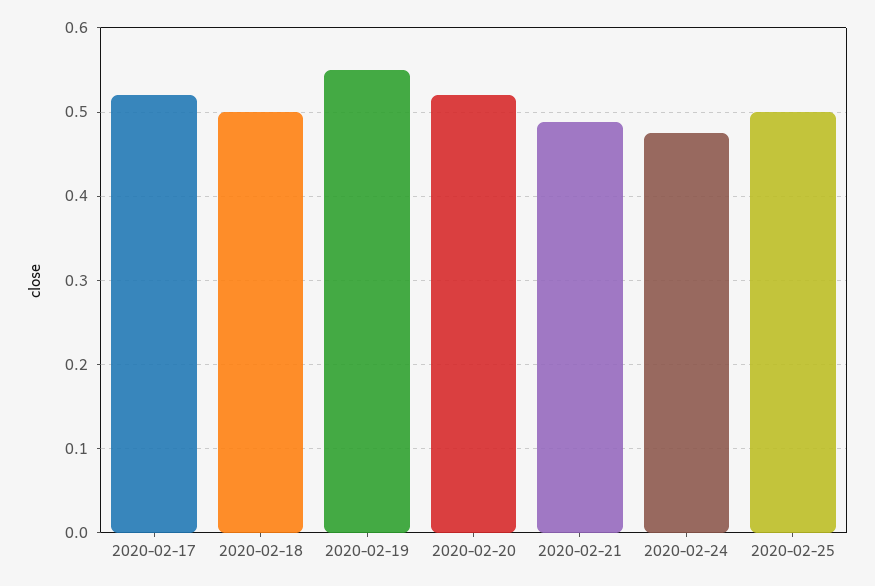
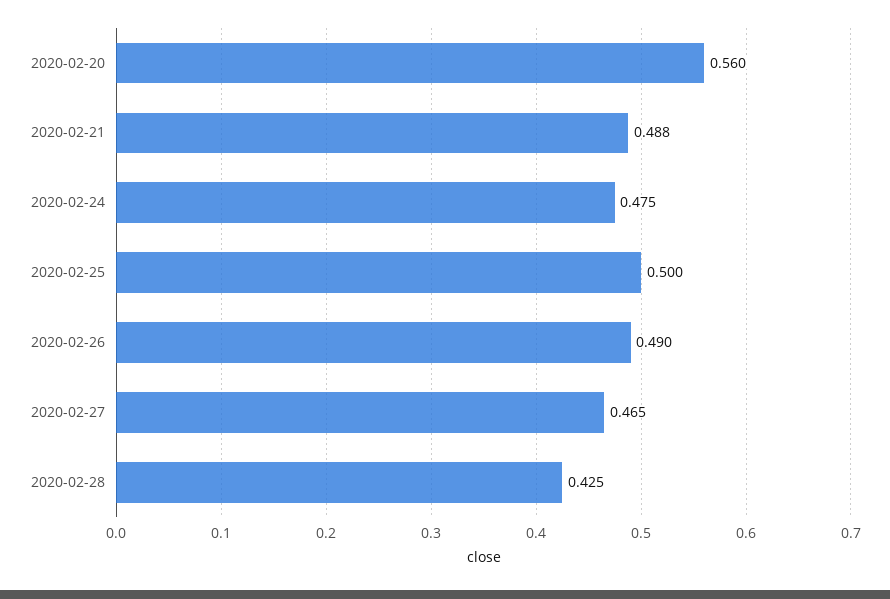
2020-02-17: 0.52 -> none
2020-02-18: 0.5 -> none
2020-02-19: 0.55 -> none
2020-02-20: 0.52 -> 0.56
2020-02-26: none -> 0.49
2020-02-27: none -> 0.465
2020-02-28: none -> 0.425

